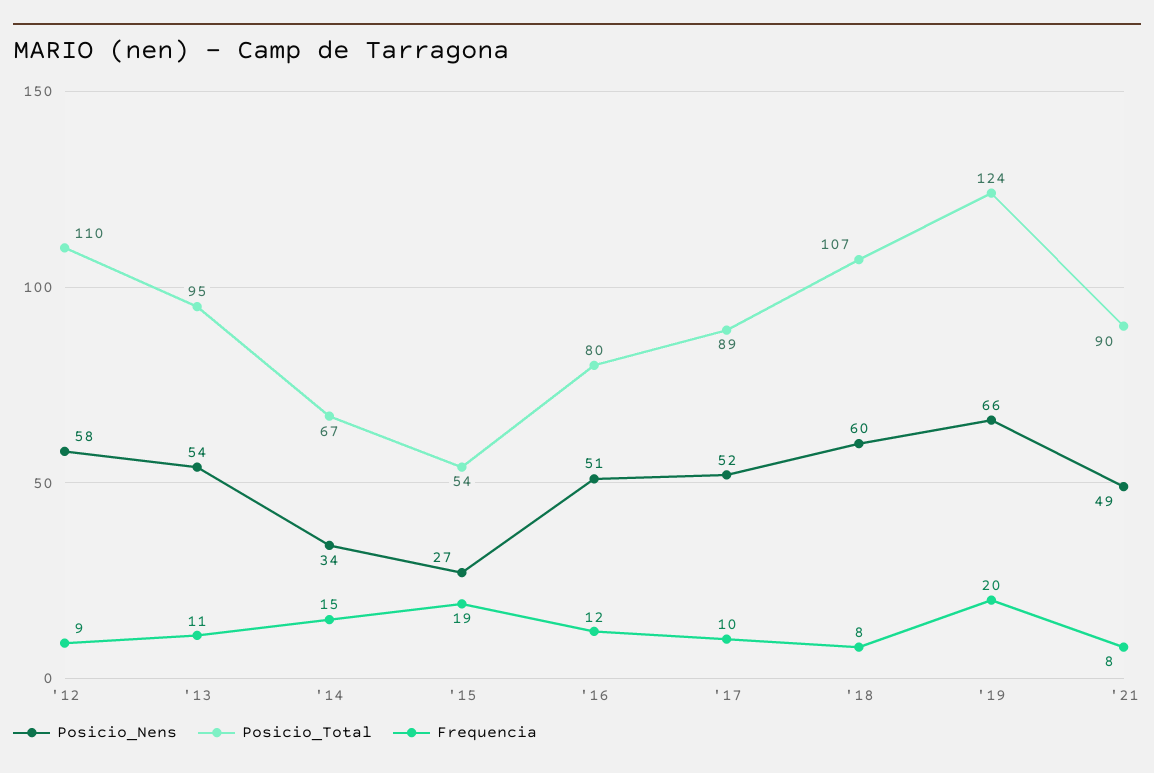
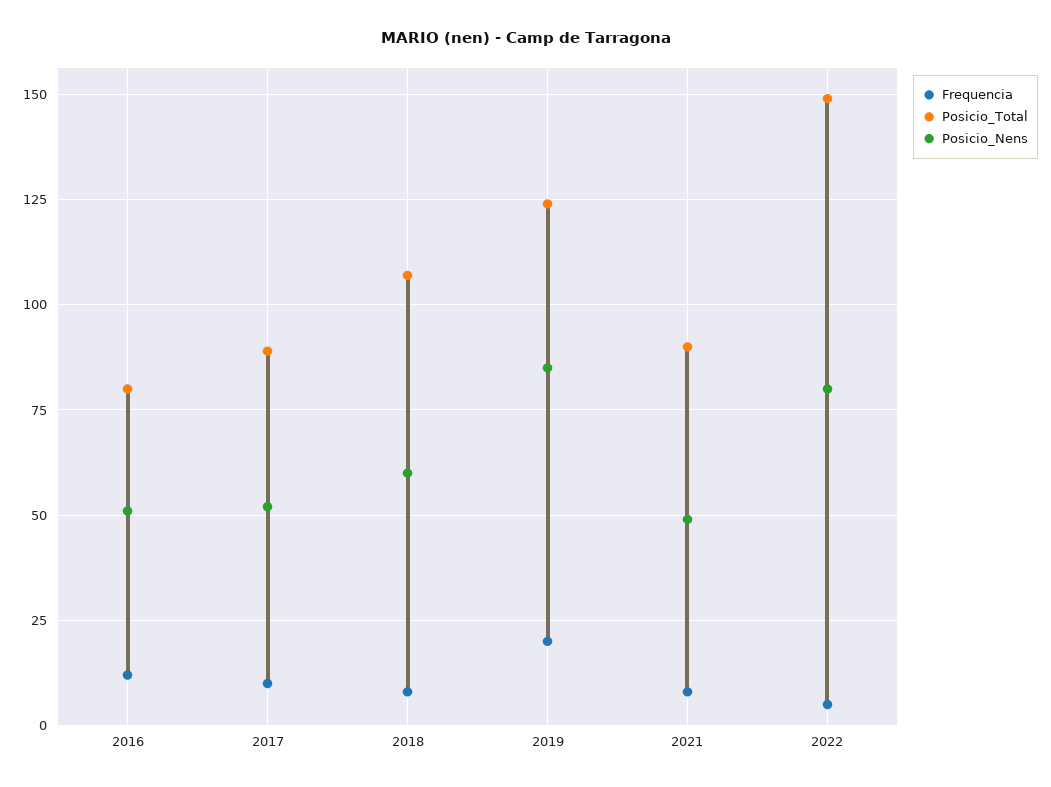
Posicio_Nens, '12: 58 -> none
Posicio_Total, '12: 110 -> none
Frequencia, '12: 9 -> none
Posicio_Nens, '13: 54 -> none
Posicio_Total, '13: 95 -> none
Frequencia, '13: 11 -> none
Posicio_Nens, '14: 34 -> none
Posicio_Total, '14: 67 -> none
Frequencia, '14: 15 -> none
Posicio_Nens, '15: 27 -> none
Posicio_Total, '15: 54 -> none
Frequencia, '15: 19 -> none
Posicio_Nens, '19: 66 -> 85
Frequencia, 2022: none -> 5
Posicio_Total, 2022: none -> 150
Posicio_Nens, 2022: none -> 80

